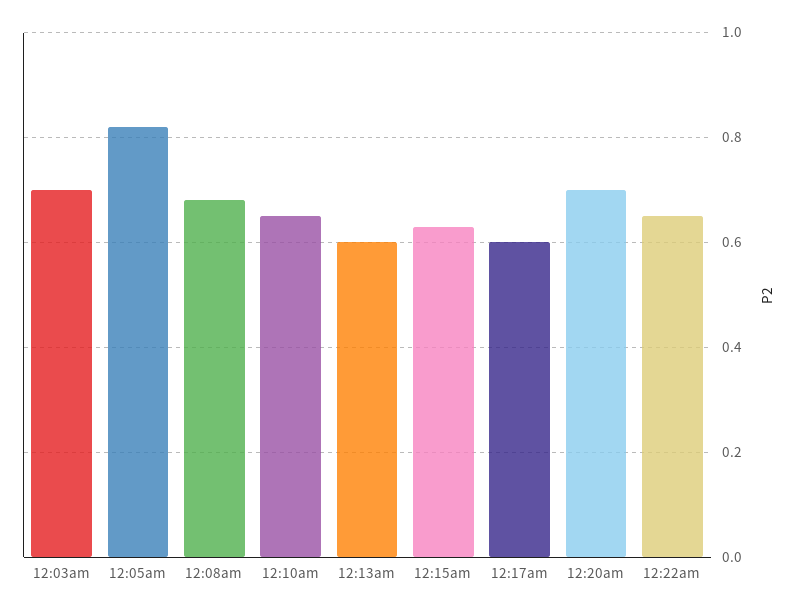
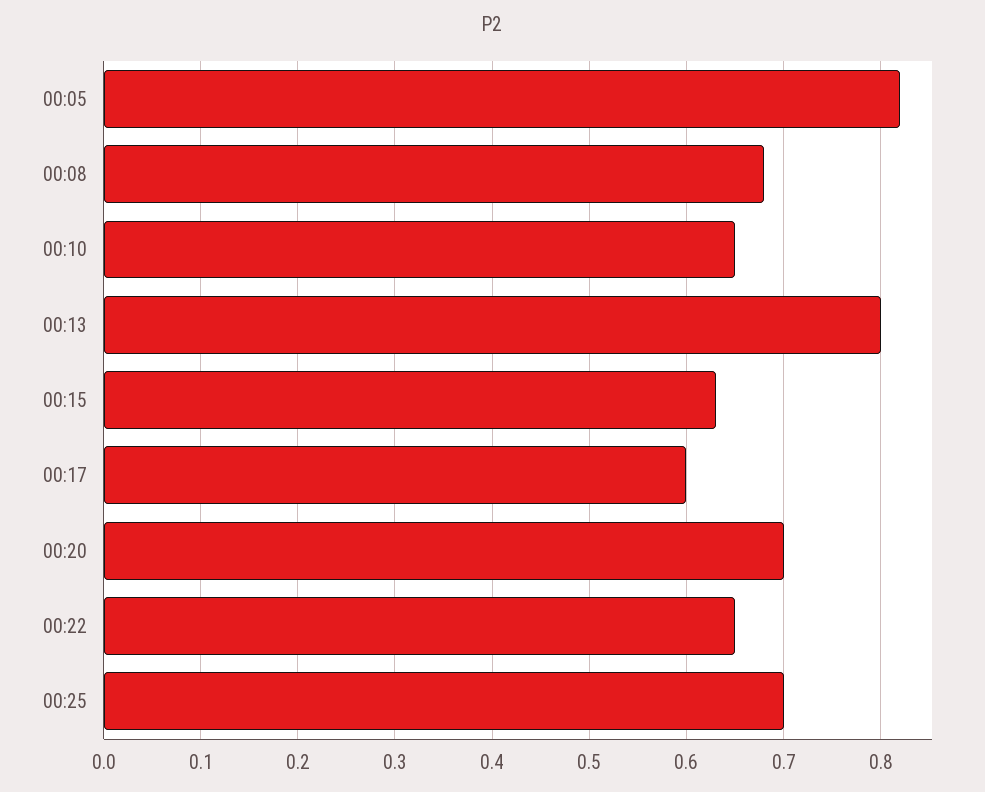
12:03am: 0.7 -> none
12:13am: 0.6 -> 0.8
00:25: none -> 0.7

